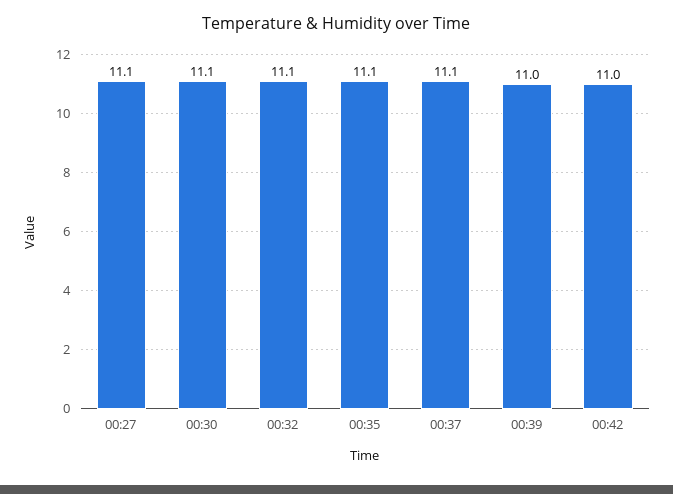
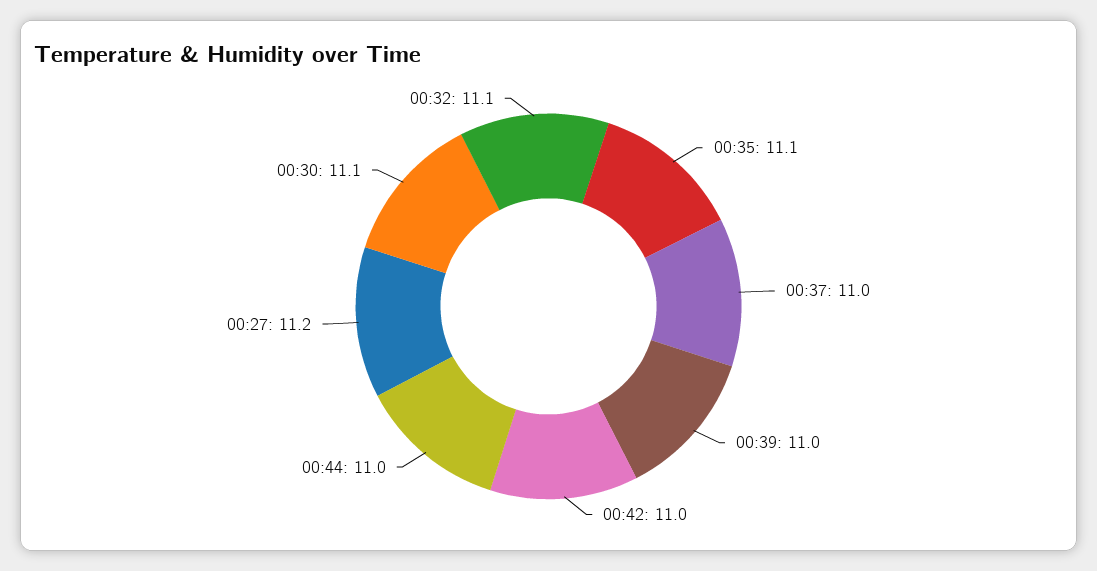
00:27: 11.1 -> 11.2
00:37: 11.1 -> 11
00:44: none -> 11

